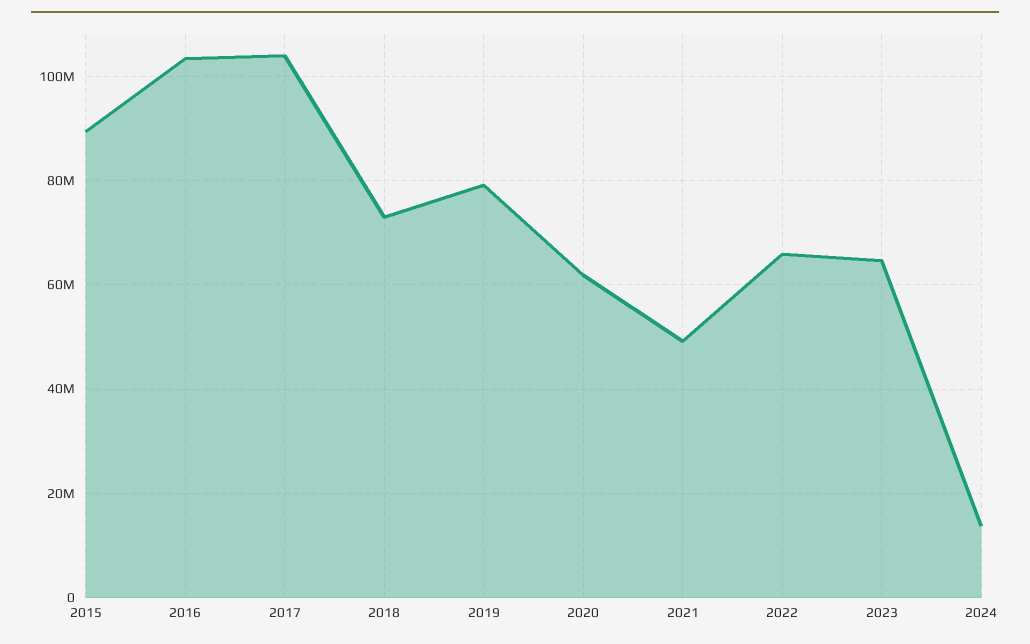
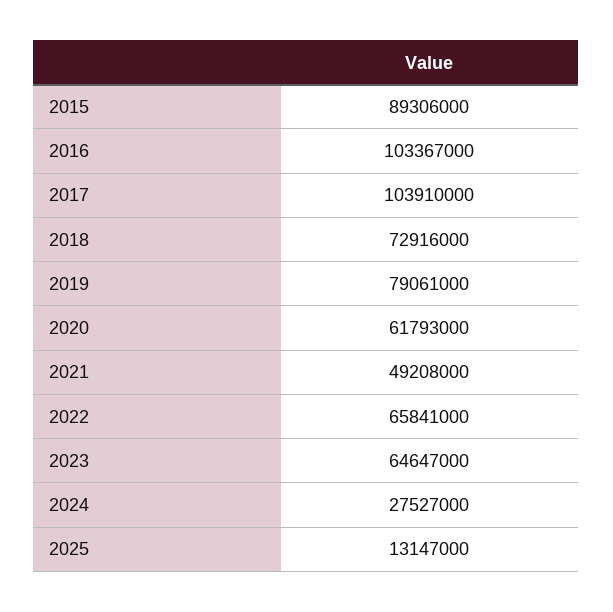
2024: 14000000 -> 27527000
2025: none -> 13147000

